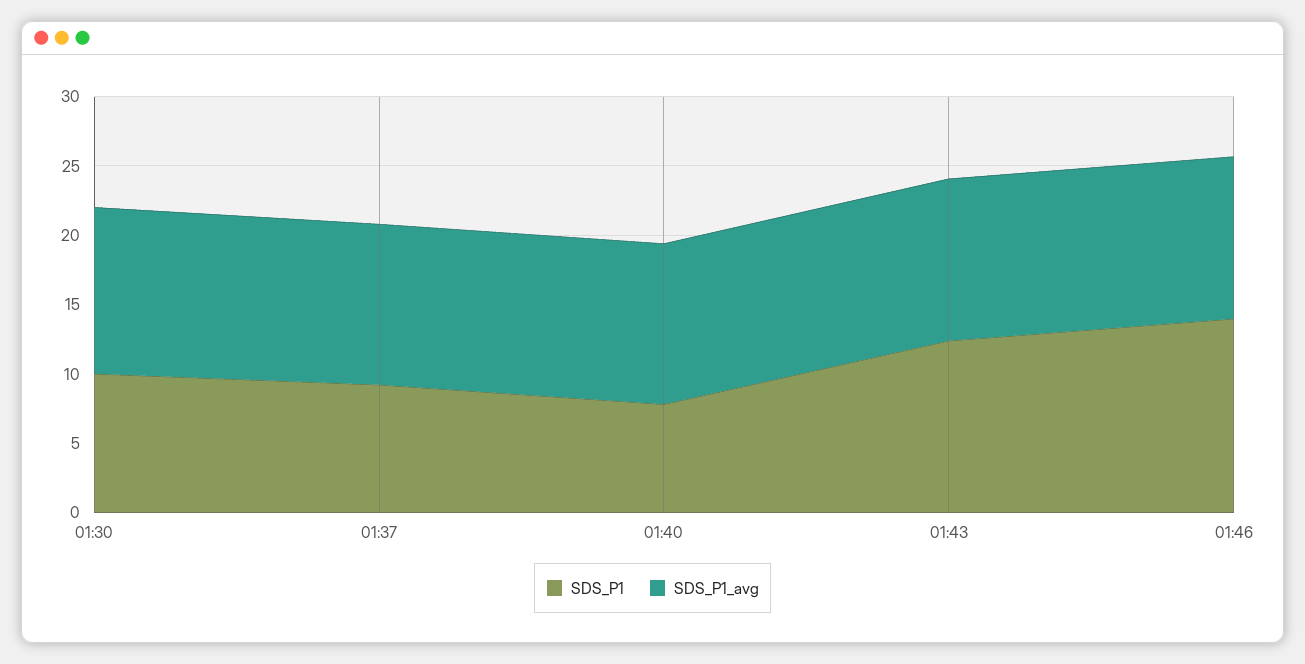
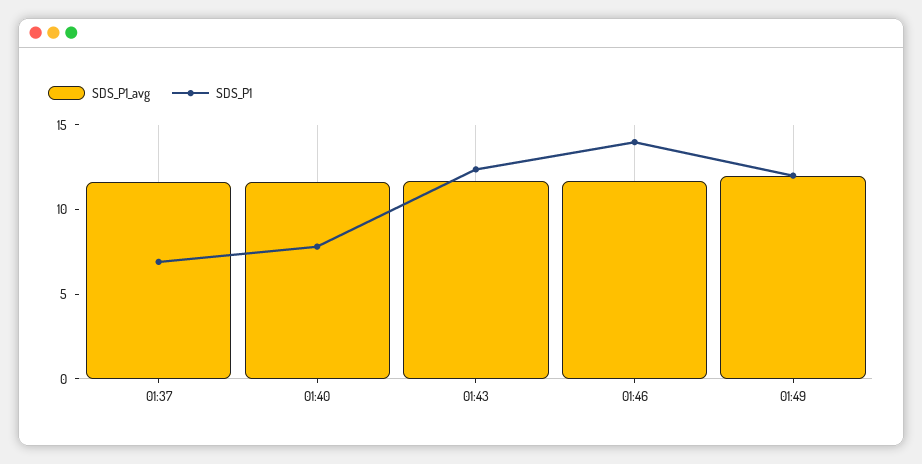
SDS_P1, 01:30: 10 -> none
SDS_P1_avg, 01:30: 12 -> none
SDS_P1, 01:37: 9 -> 7
SDS_P1_avg, 01:49: none -> 12
SDS_P1, 01:49: none -> 12

